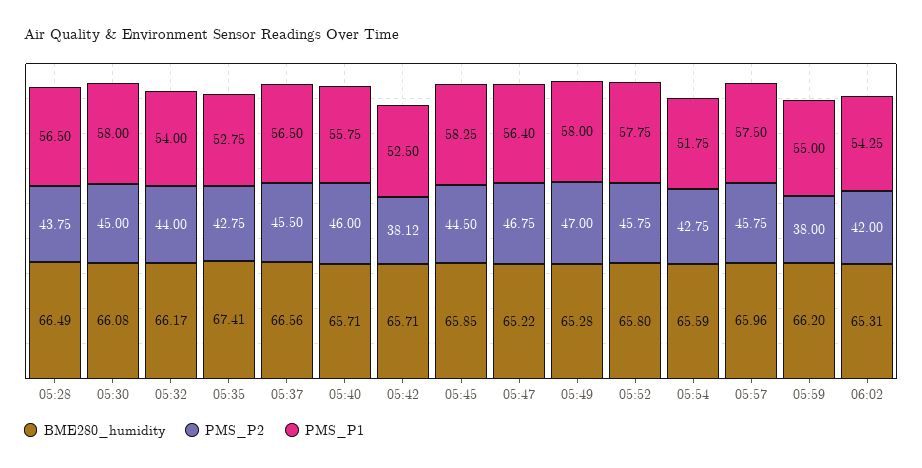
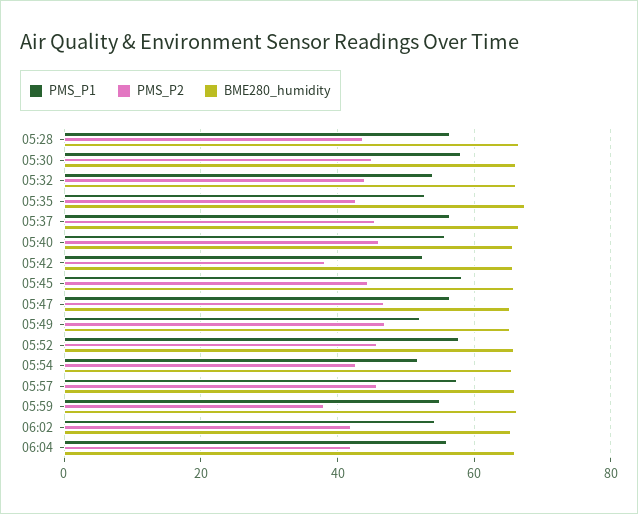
PMS_P1, 05:49: 58 -> 52
PMS_P1, 06:04: none -> 56
PMS_P2, 06:04: none -> 42
BME280_humidity, 06:04: none -> 66

